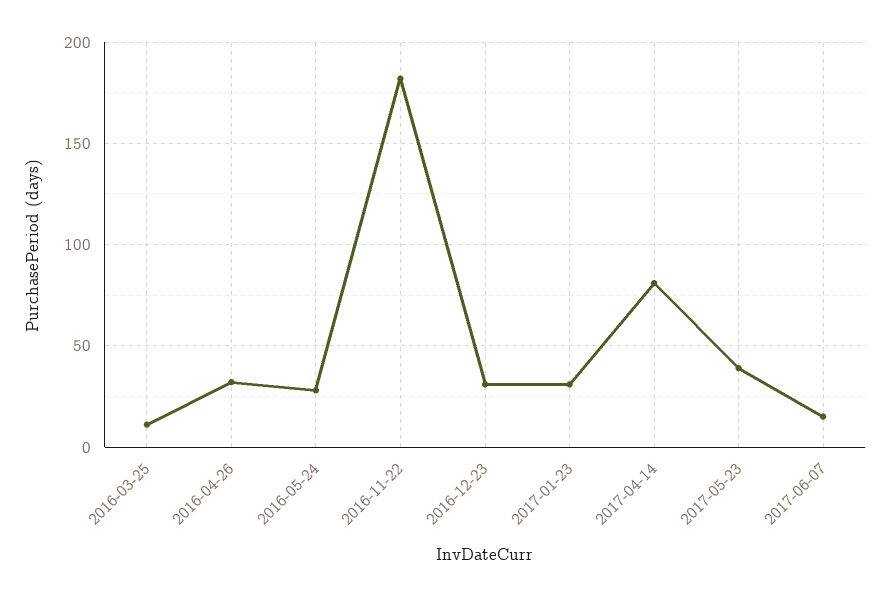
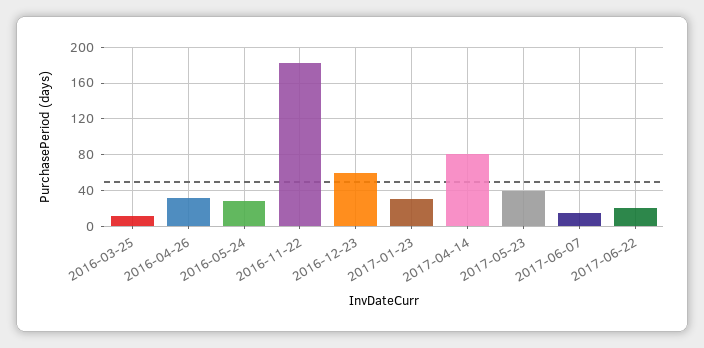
2016-12-23: 30 -> 60
2017-06-22: none -> 20

